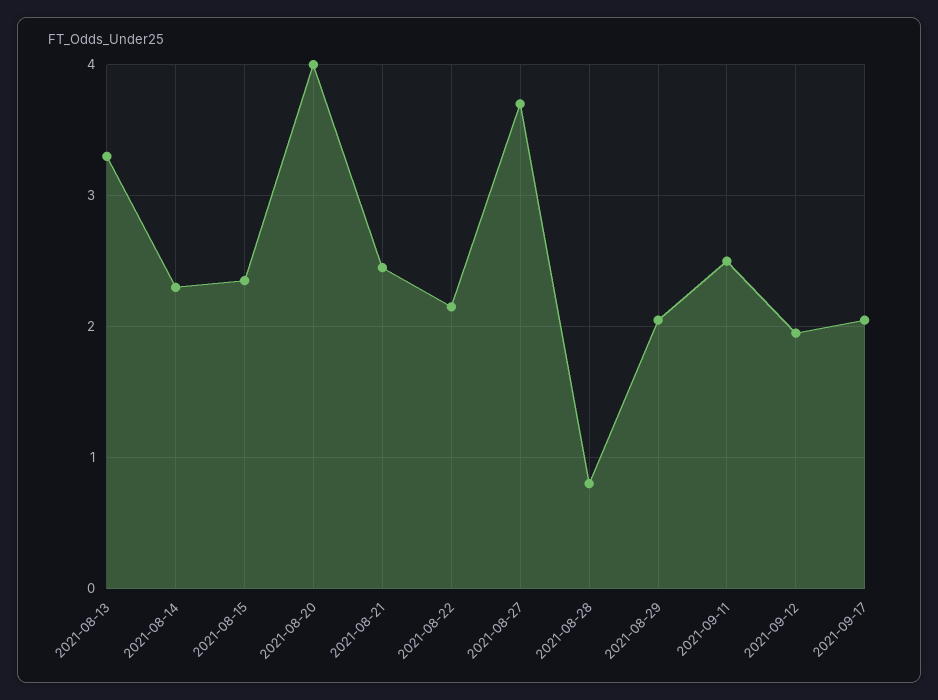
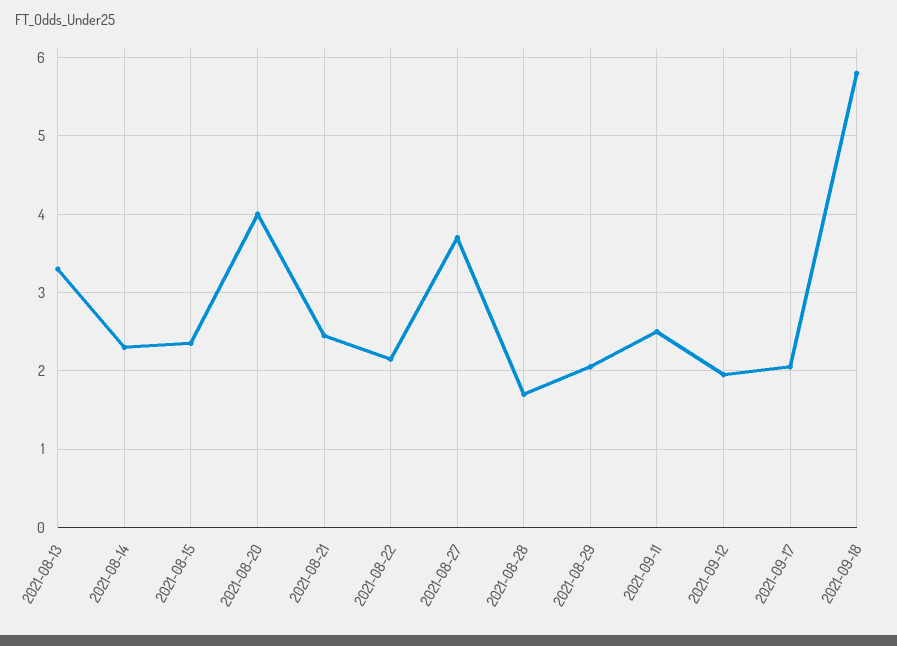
2021-08-28: 0.8 -> 1.7
2021-09-18: none -> 5.8

